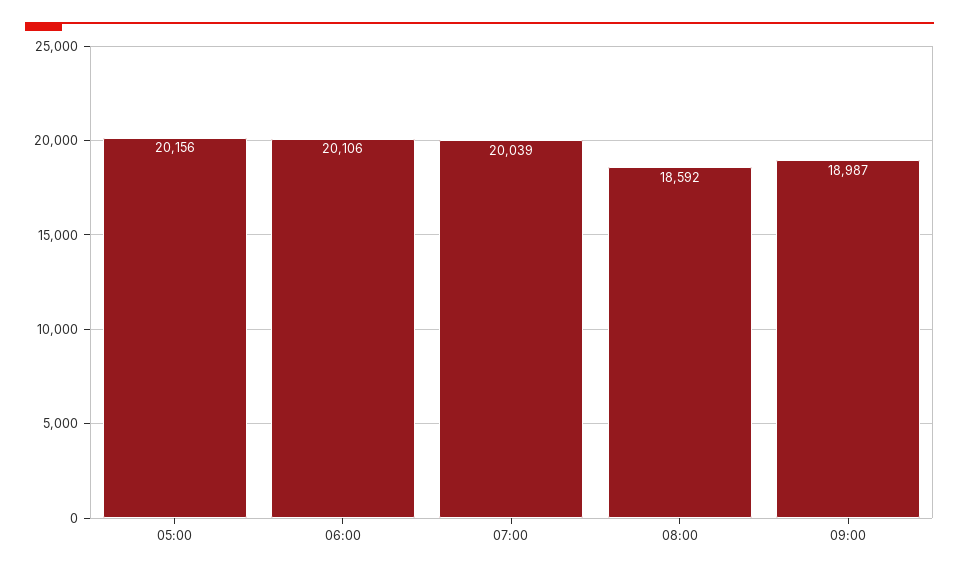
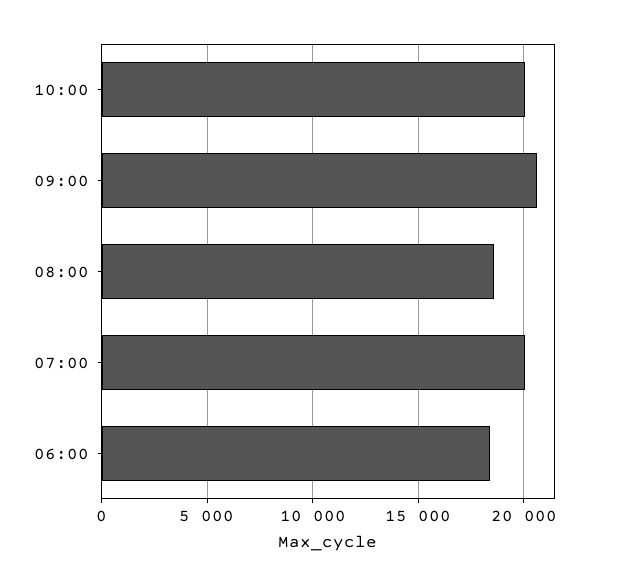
05:00: 20156 -> none
06:00: 20106 -> 18500
09:00: 18987 -> 20500
10:00: none -> 20000

